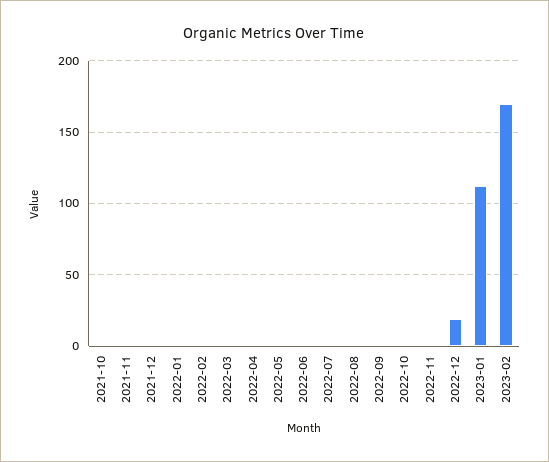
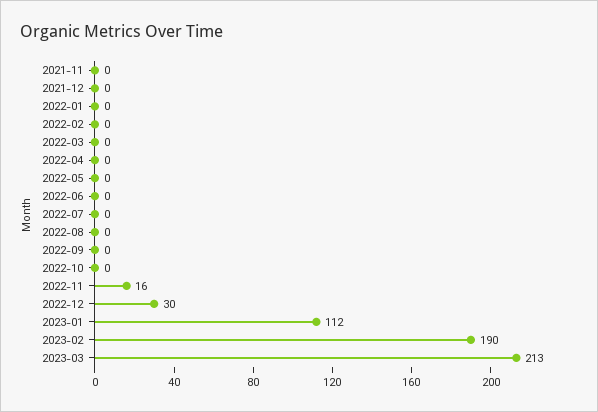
2021-10: 0 -> none
2022-11: 0 -> 16
2022-12: 20 -> 30
2023-02: 170 -> 190
2023-03: none -> 213

